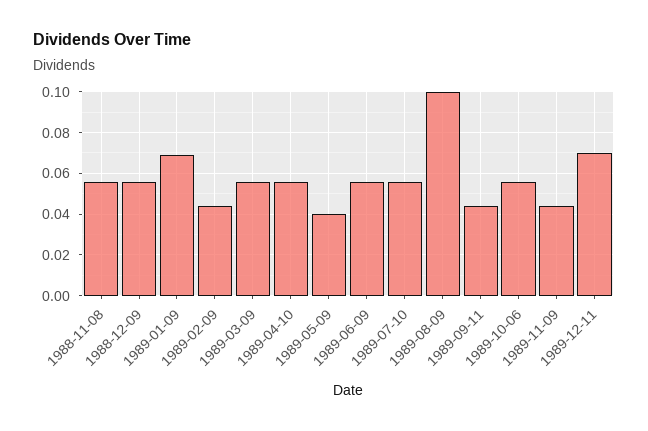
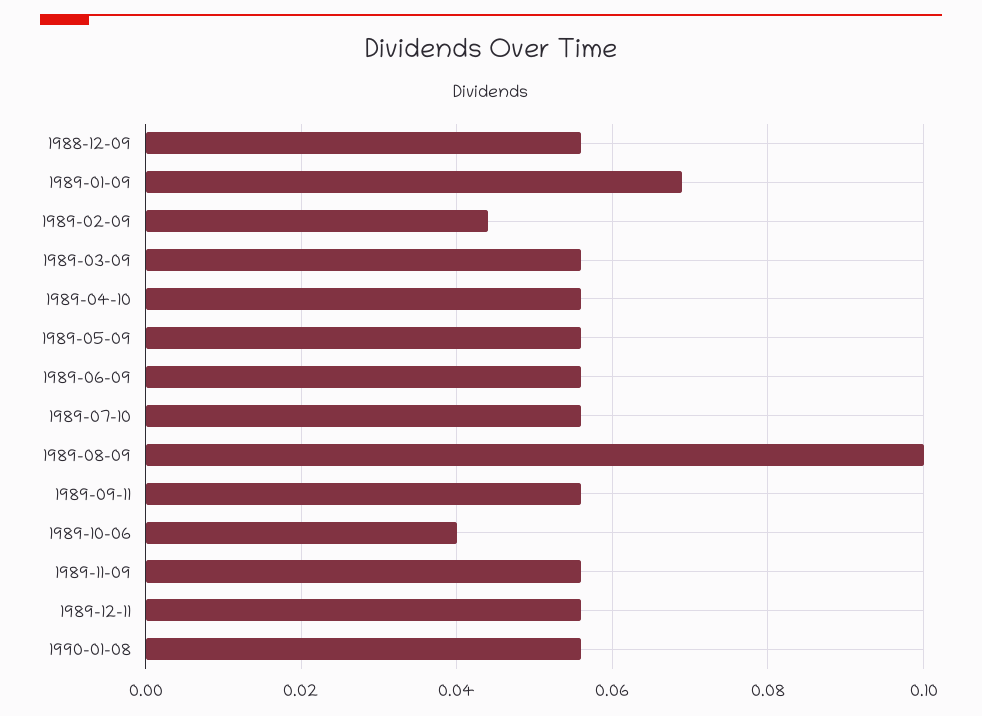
1988-11-08: 0.055 -> none
1989-05-09: 0.04 -> 0.055
1989-09-11: 0.045 -> 0.055
1989-10-06: 0.055 -> 0.04
1989-11-09: 0.045 -> 0.055
1989-12-11: 0.07 -> 0.055
1990-01-08: none -> 0.055

